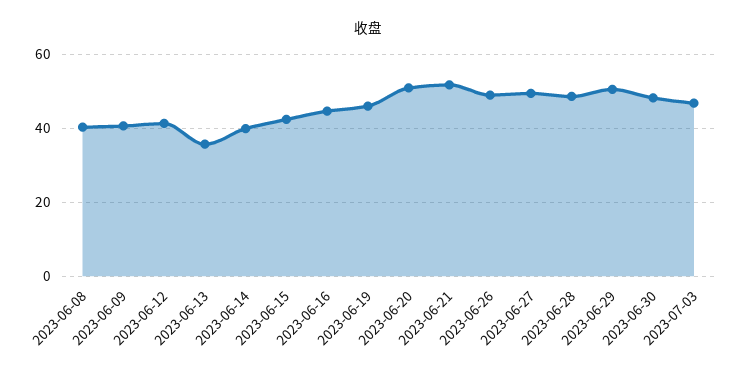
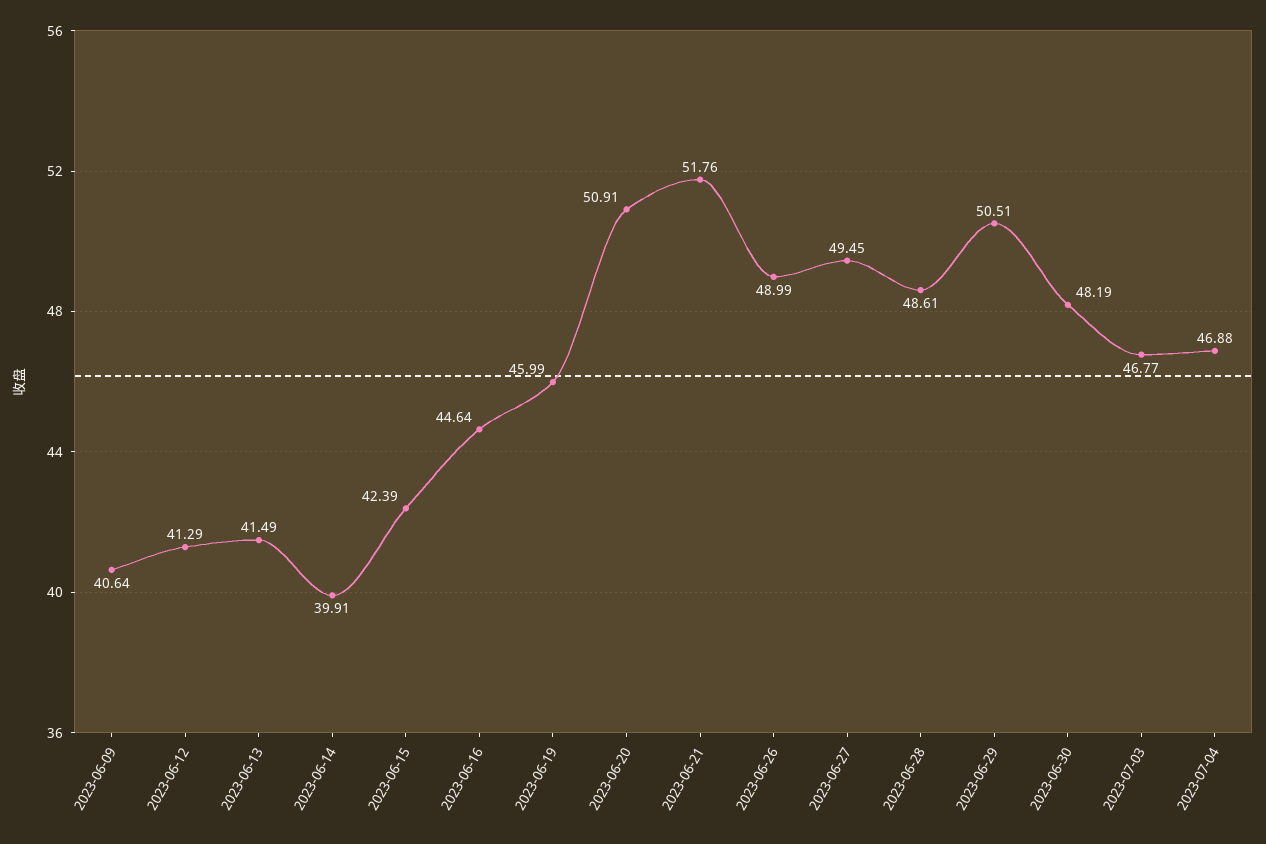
2023-06-08: 40 -> none
2023-06-13: 36 -> 41.49
2023-07-04: none -> 46.88

